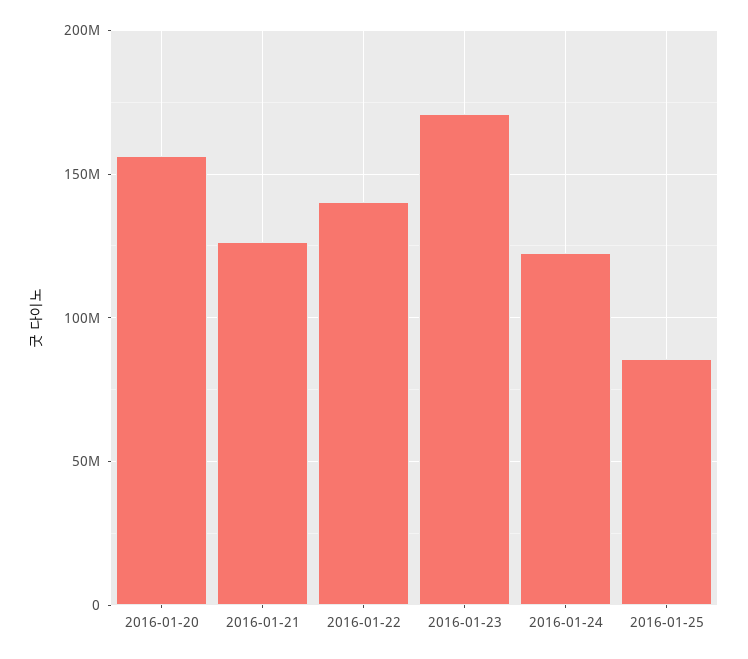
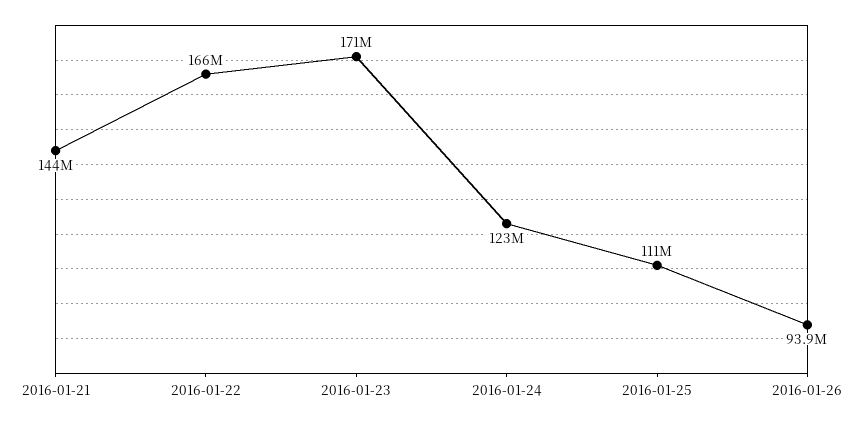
2016-01-20: 155000000 -> none
2016-01-21: 125000000 -> 144000000
2016-01-22: 140000000 -> 166000000
2016-01-25: 85000000 -> 111000000
2016-01-26: none -> 93900000

